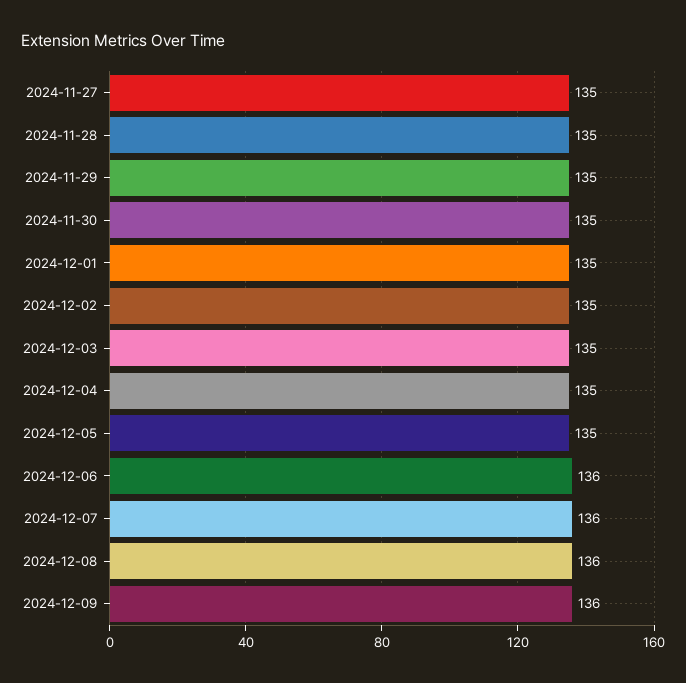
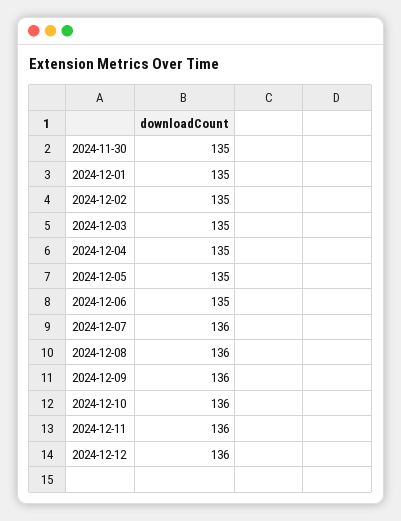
2024-11-27: 135 -> none
2024-11-28: 135 -> none
2024-11-29: 135 -> none
2024-12-06: 136 -> 135
2024-12-10: none -> 136
2024-12-11: none -> 136
2024-12-12: none -> 136

